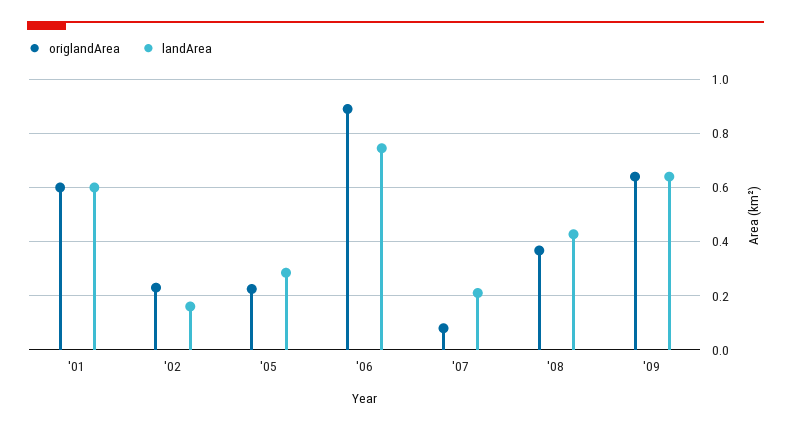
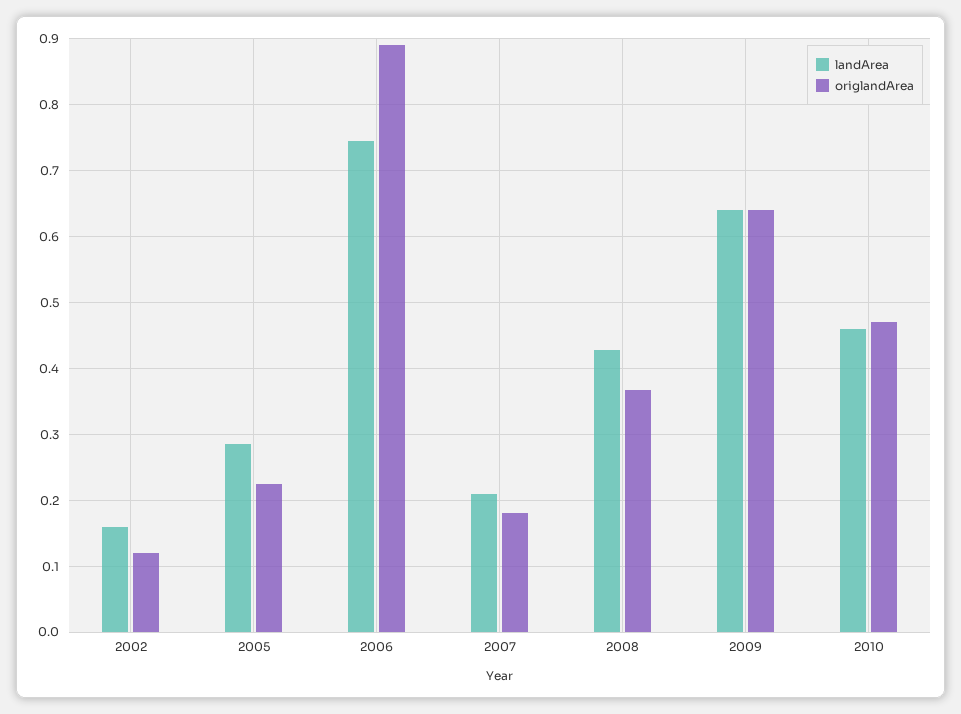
origlandArea, '01: 0.6 -> none
landArea, '01: 0.6 -> none
origlandArea, '02: 0.225 -> 0.12
origlandArea, '07: 0.075 -> 0.18
landArea, 2010: none -> 0.46
origlandArea, 2010: none -> 0.47

